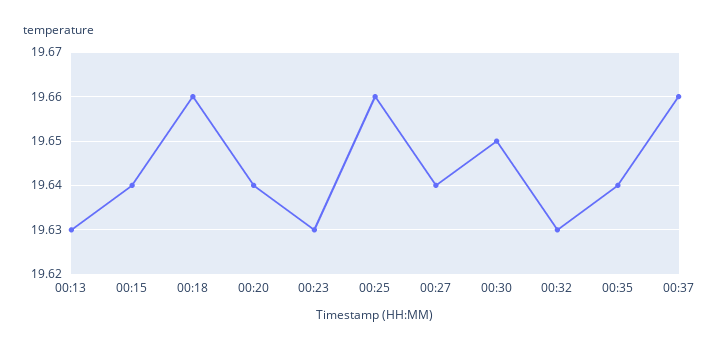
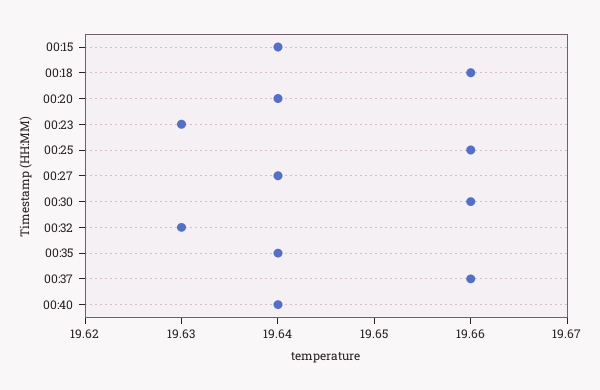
00:13: 19.63 -> none
00:30: 19.65 -> 19.66
00:40: none -> 19.64

